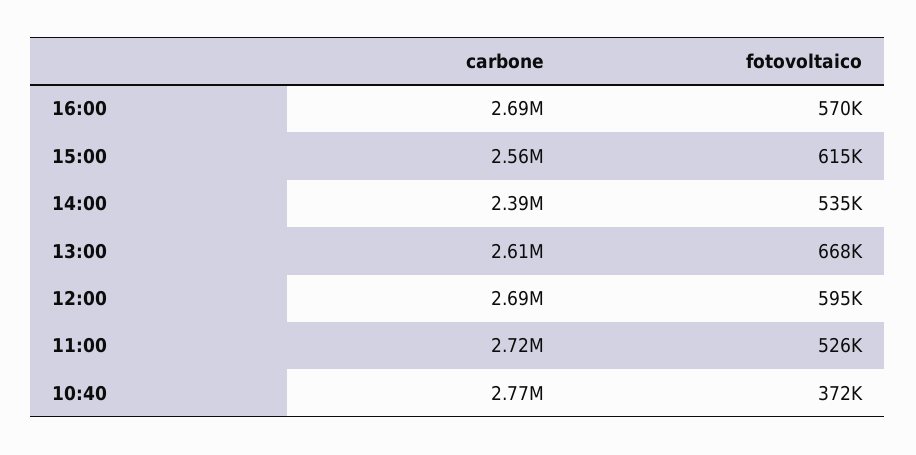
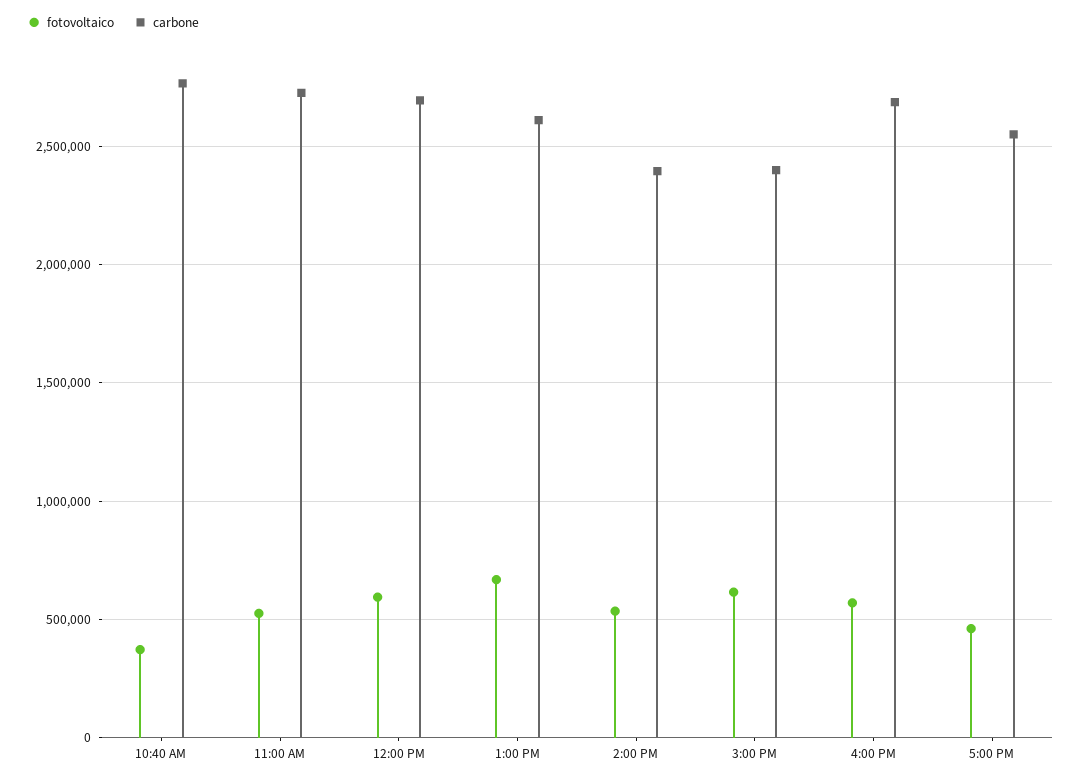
carbone, 15:00: 2560000 -> 2400000
fotovoltaico, 5:00 PM: none -> 450000
carbone, 5:00 PM: none -> 2550000

